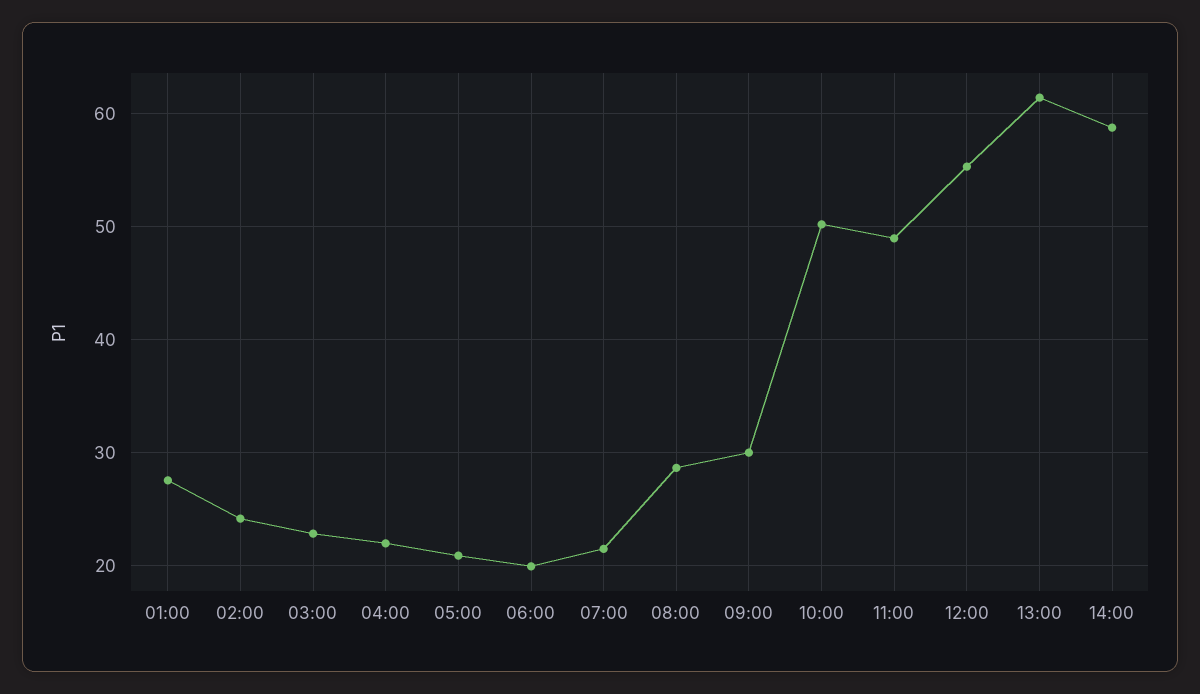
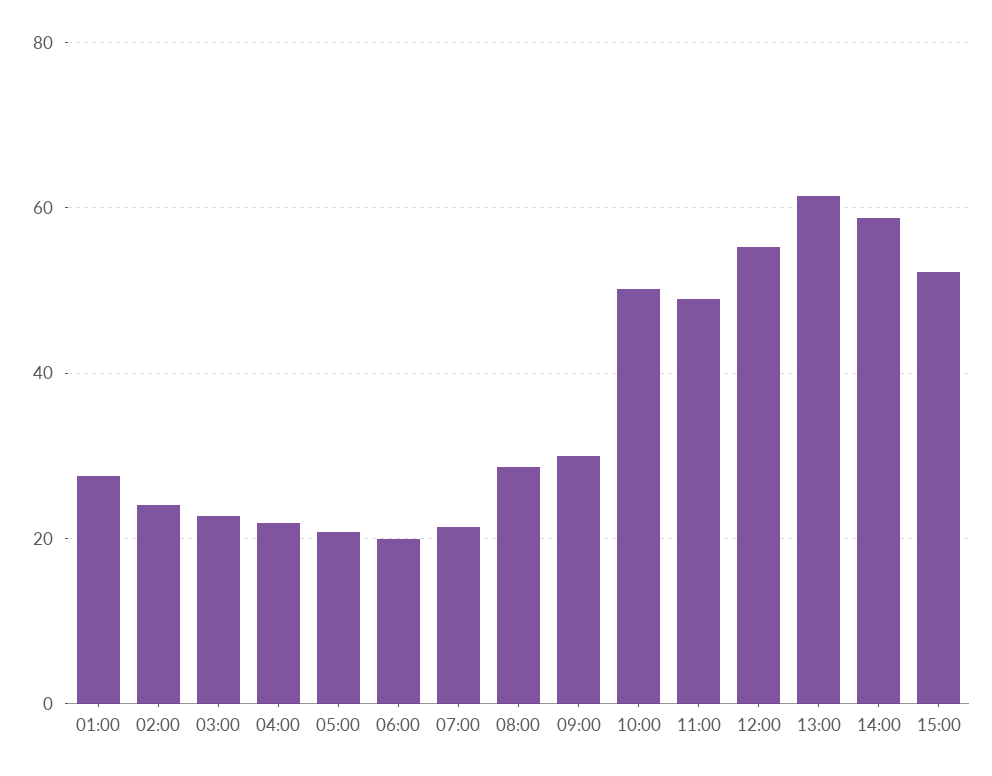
15:00: none -> 52

